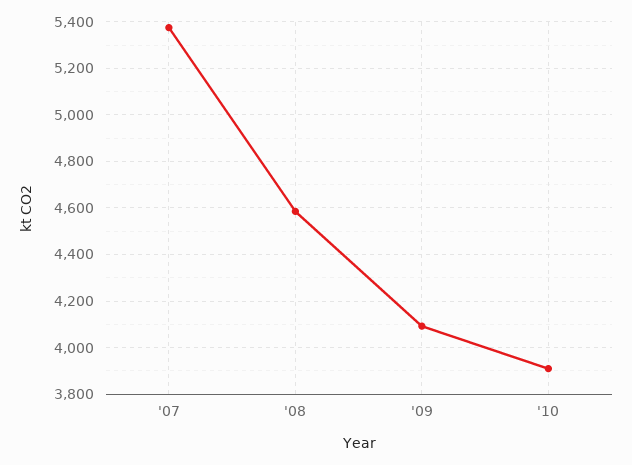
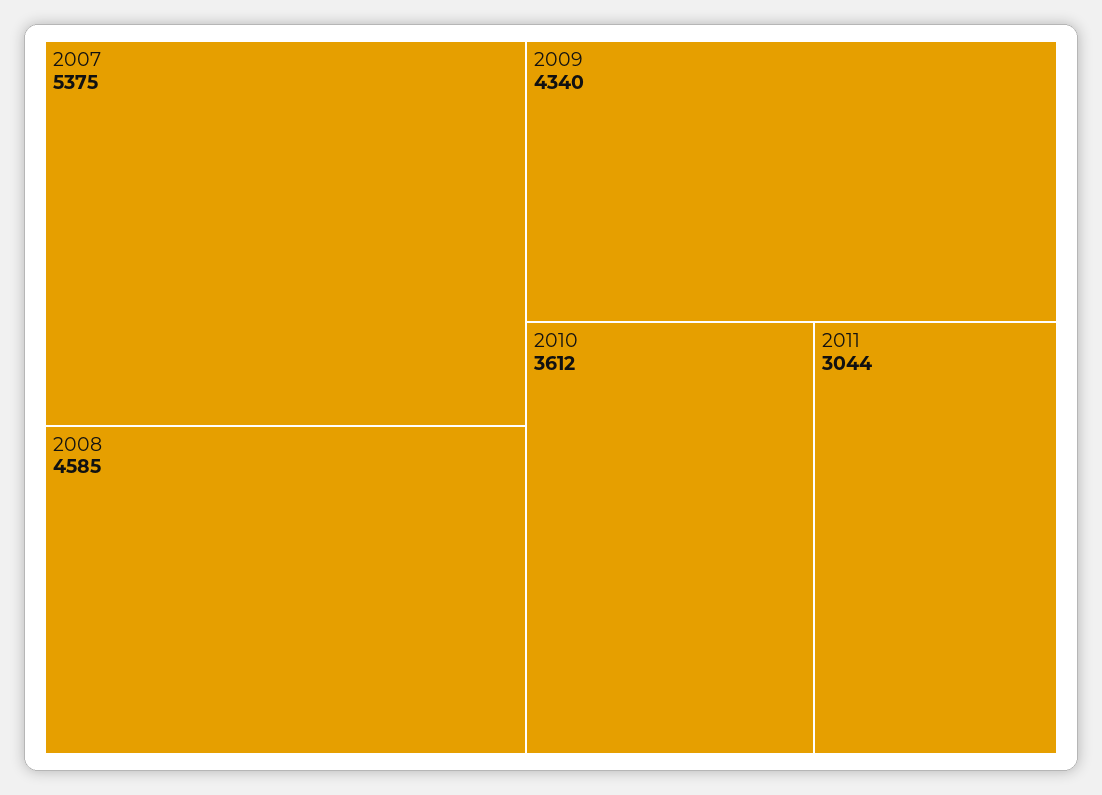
'09: 4100 -> 4340
'10: 3900 -> 3612
2011: none -> 3044

